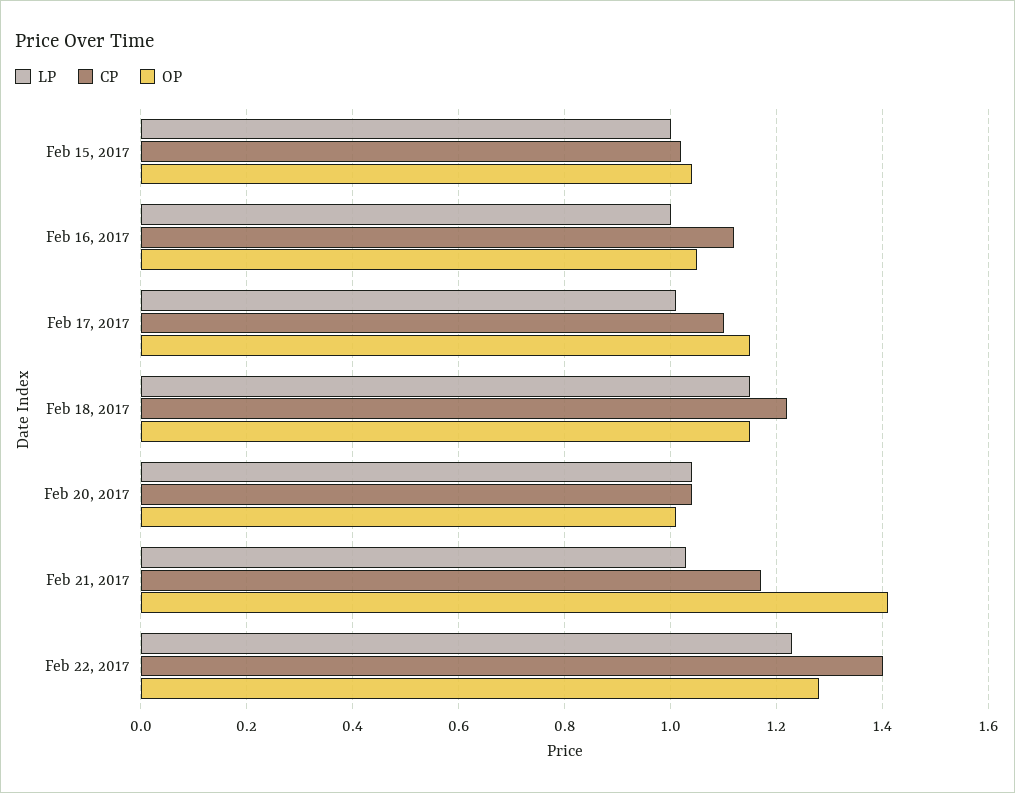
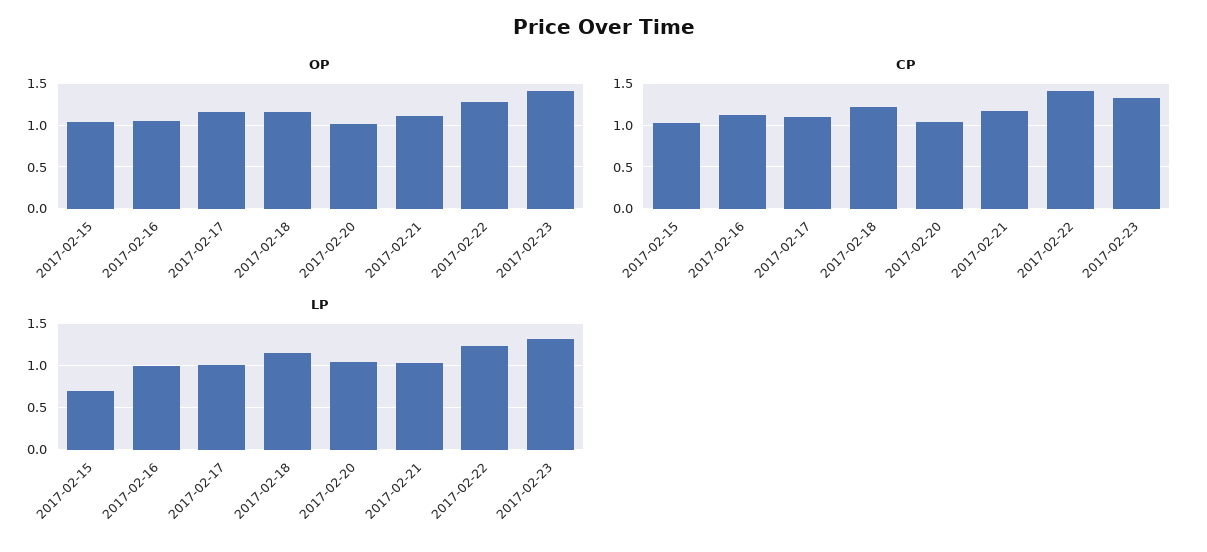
LP, Feb 15, 2017: 1 -> 0.7
OP, Feb 21, 2017: 1.4 -> 1.1
OP, 2017-02-23: none -> 1.4
CP, 2017-02-23: none -> 1.3
LP, 2017-02-23: none -> 1.3

